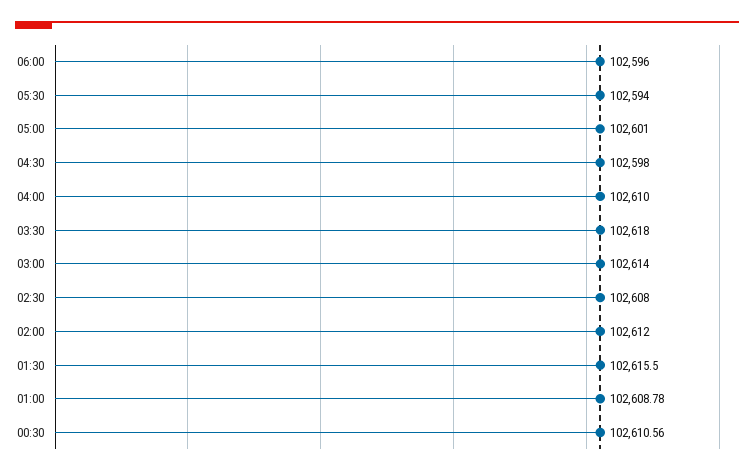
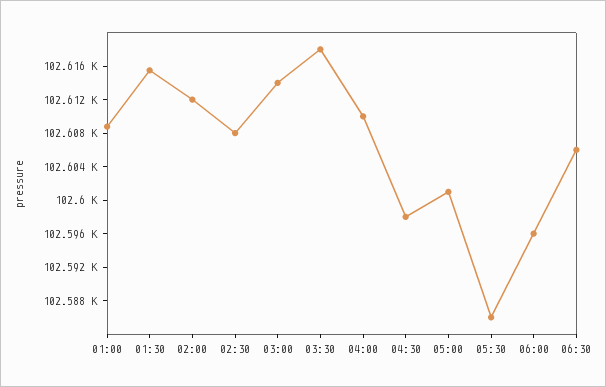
05:30: 102594 -> 102586
00:30: 102610.56 -> none
06:30: none -> 102606

